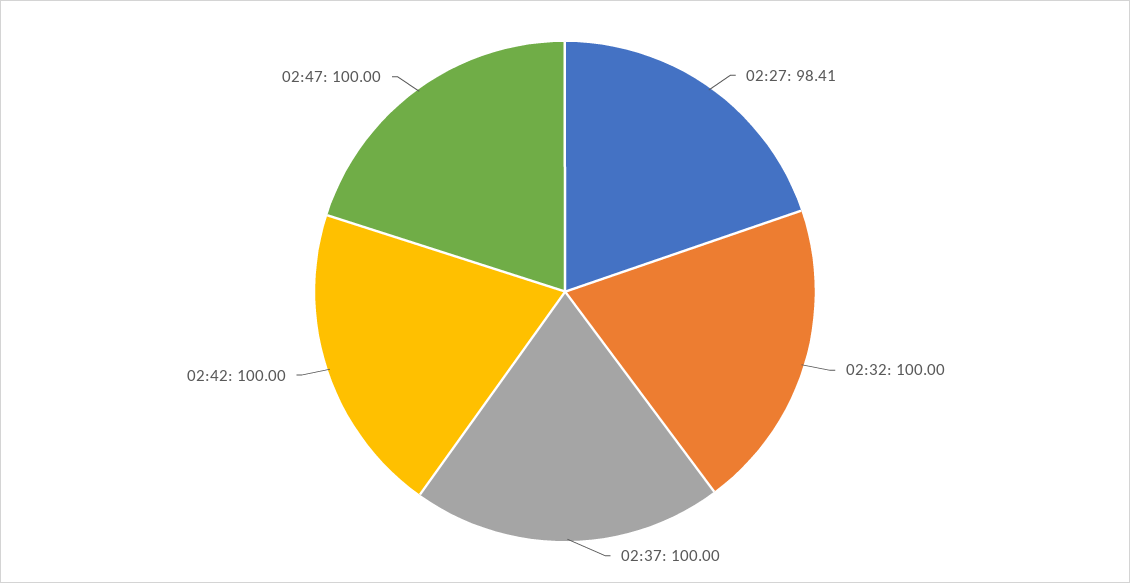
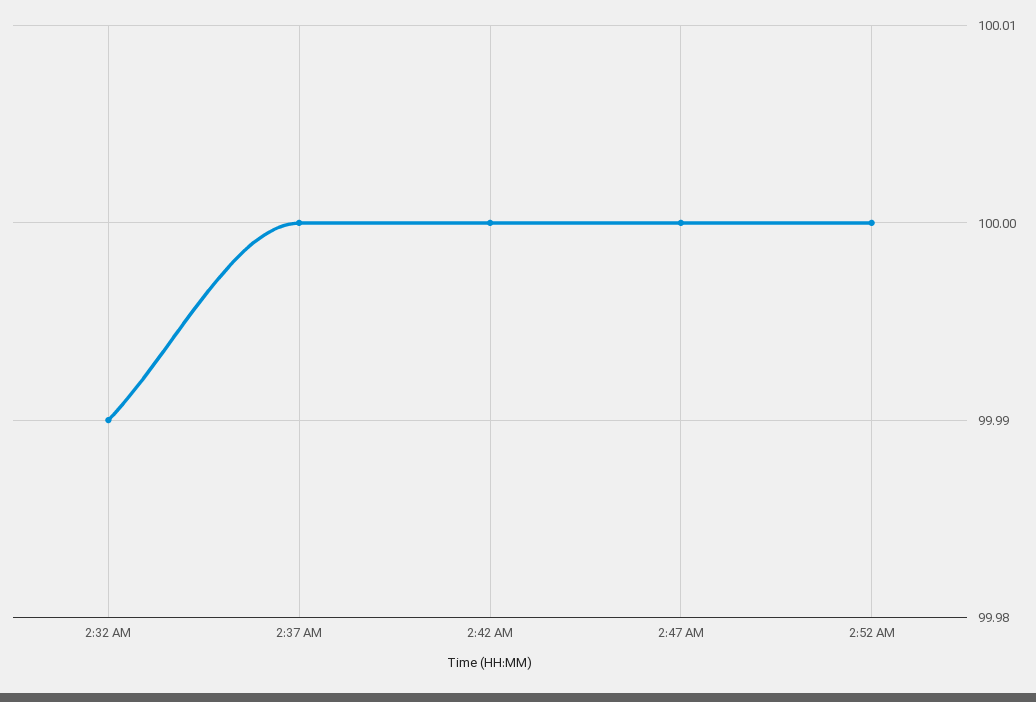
02:27: 98.41 -> none
02:32: 100 -> 99.99
2:52 AM: none -> 100

